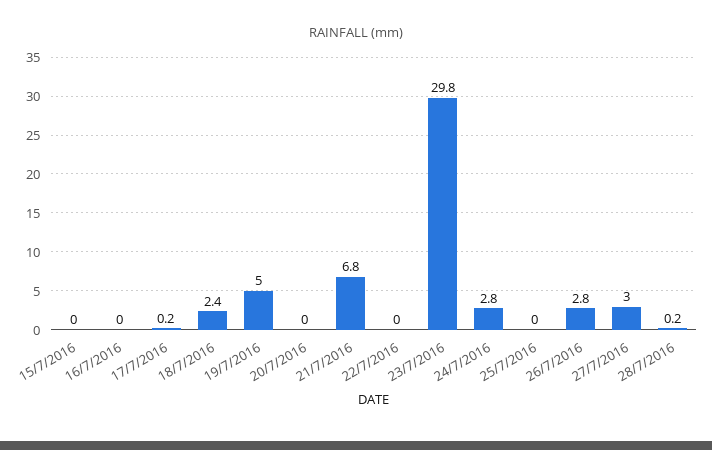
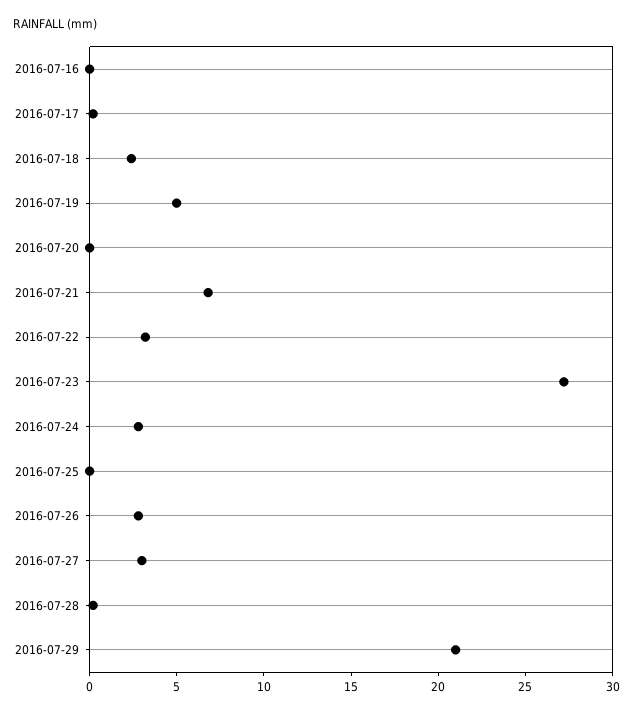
15/7/2016: 0 -> none
22/7/2016: 0 -> 3
23/7/2016: 29.8 -> 27
2016-07-29: none -> 21

